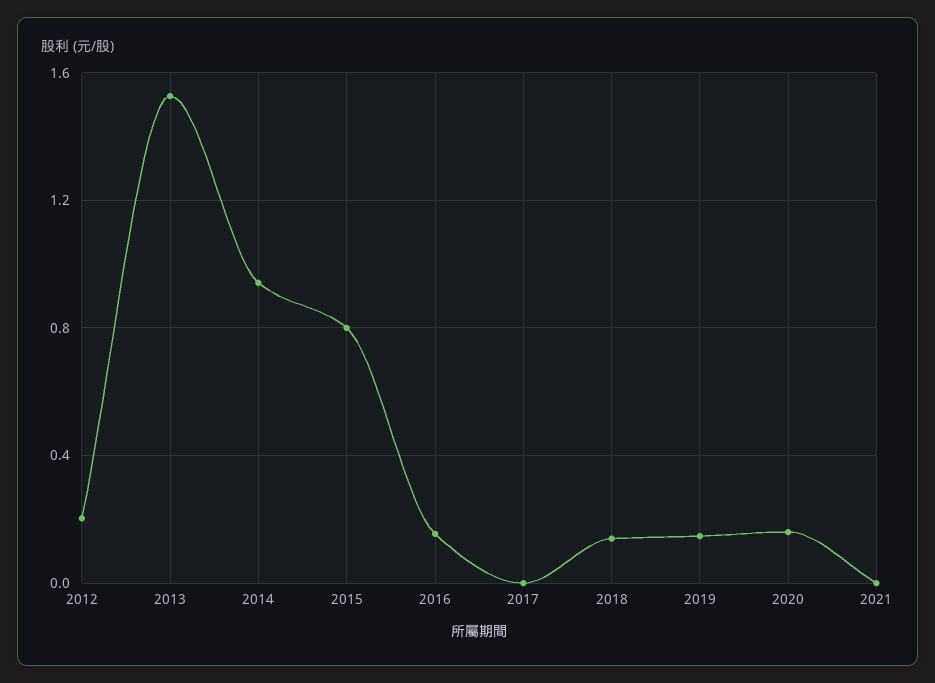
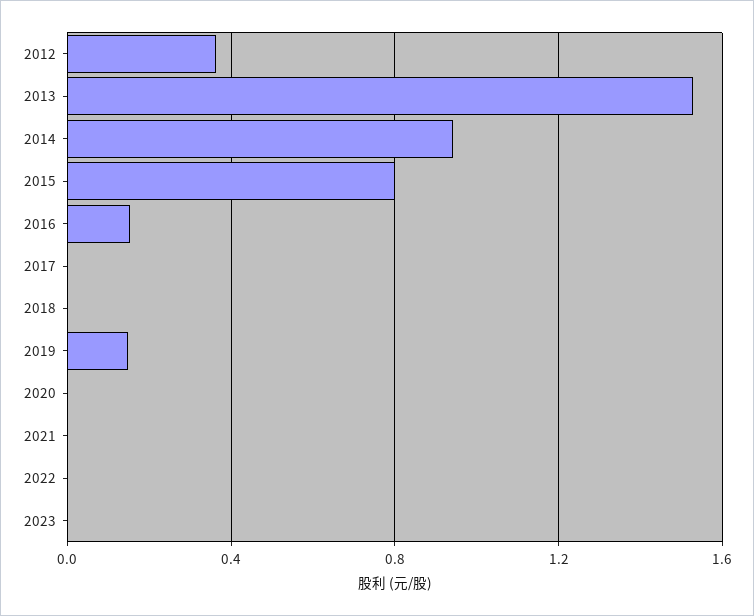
2012: 0.2 -> 0.35
2018: 0.15 -> 0
2020: 0.15 -> 0
2022: none -> 0
2023: none -> 0

